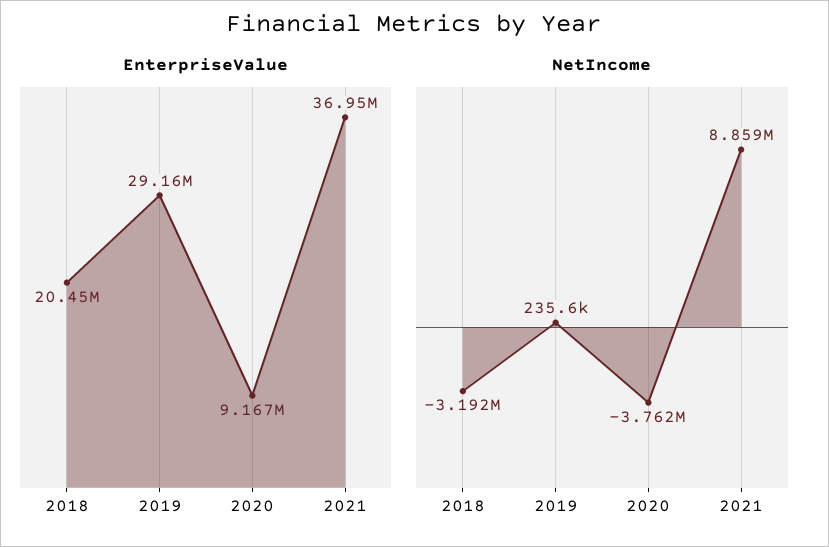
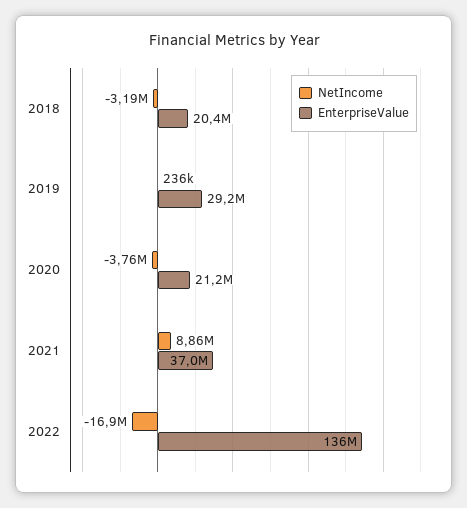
EnterpriseValue, 2020: 9167000 -> 21200000
NetIncome, 2022: none -> -16900000
EnterpriseValue, 2022: none -> 136000000

